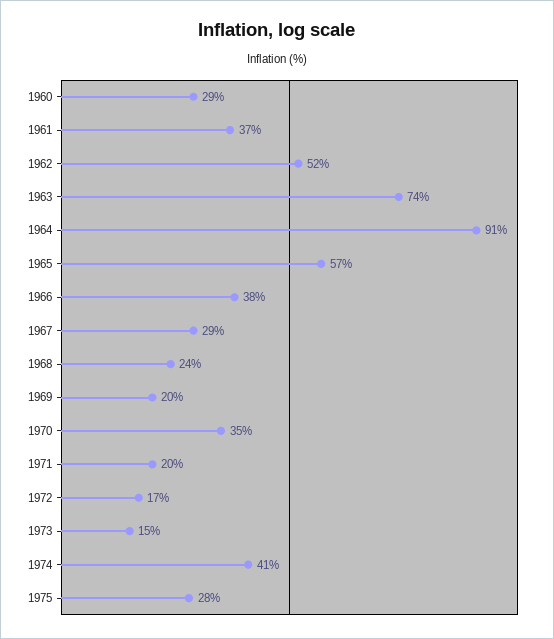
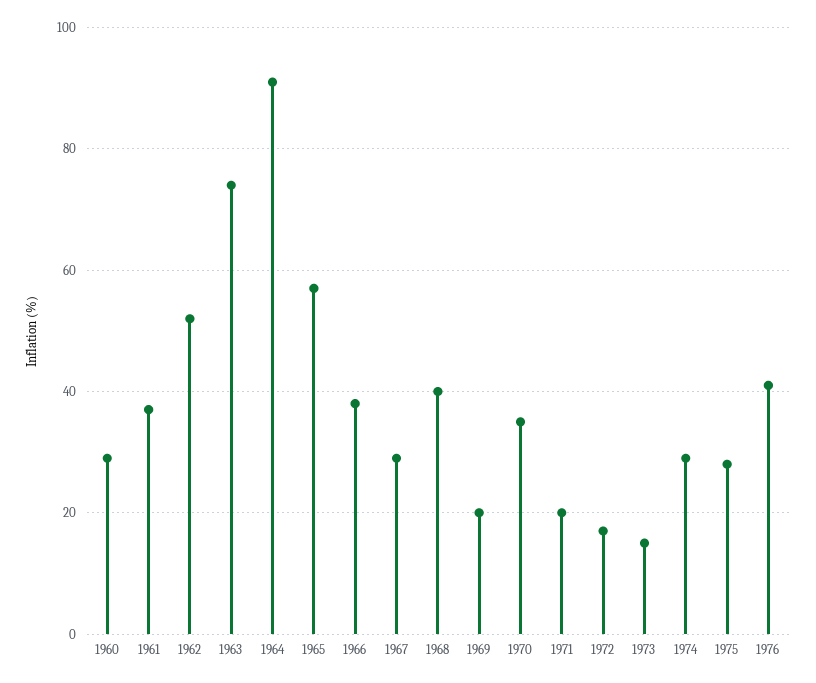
1968: 24 -> 40
1974: 41 -> 30
1976: none -> 40

